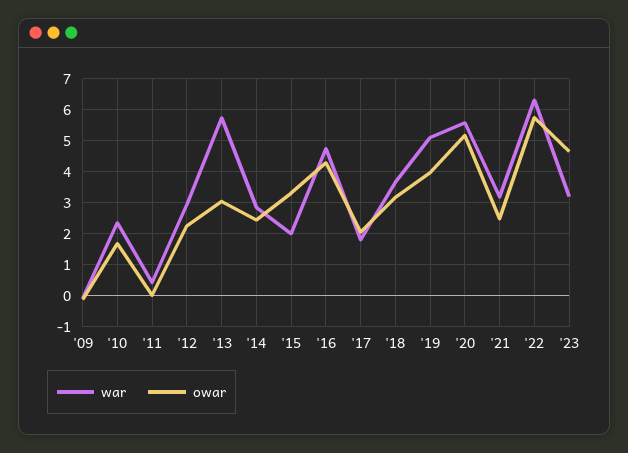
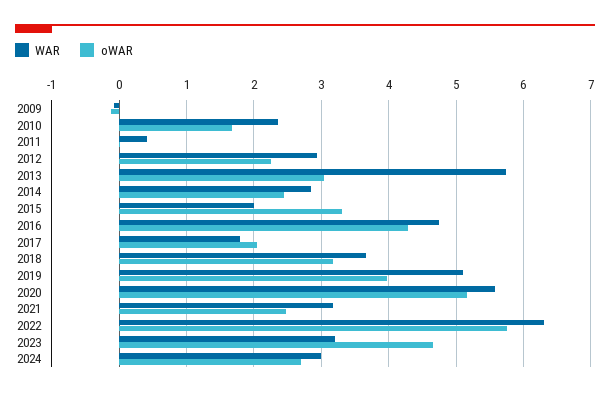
war, 2024: none -> 3
owar, 2024: none -> 2.7

